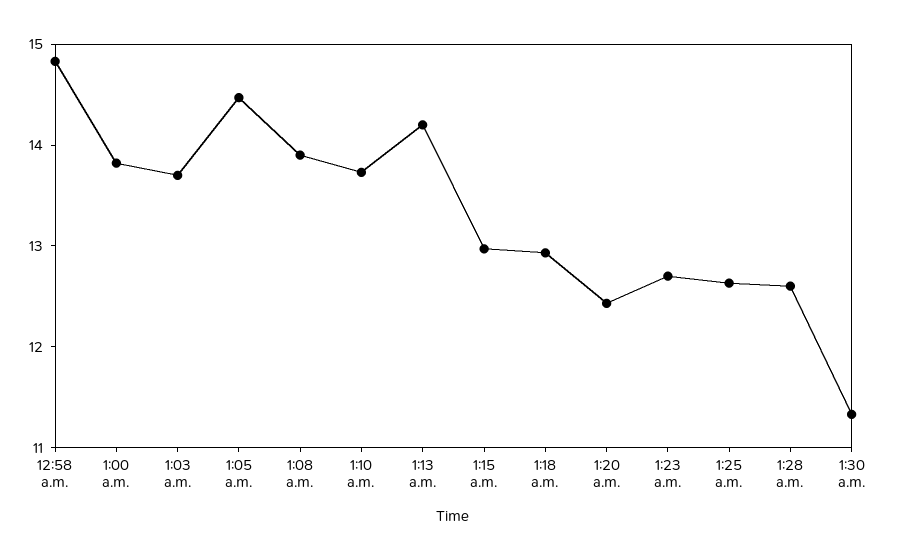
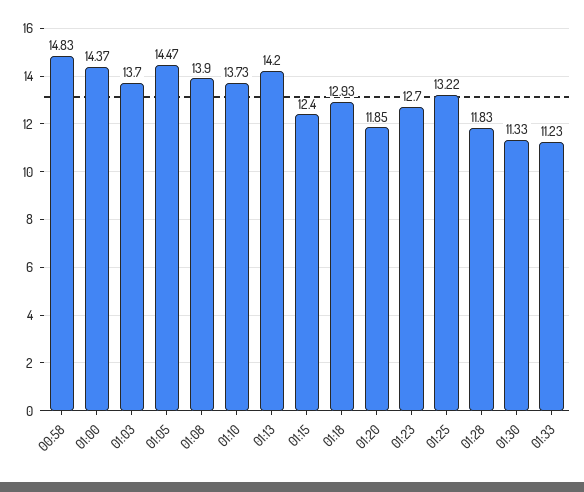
1:00 a.m.: 13.8 -> 14.37
1:15 a.m.: 13 -> 12.4
1:20 a.m.: 12.4 -> 11.85
1:25 a.m.: 12.6 -> 13.22
1:28 a.m.: 12.6 -> 11.83
01:33: none -> 11.23

